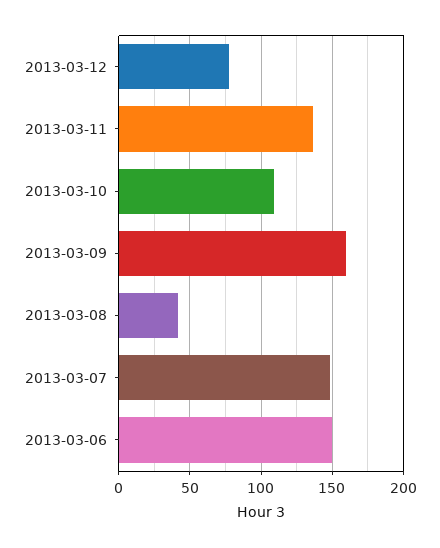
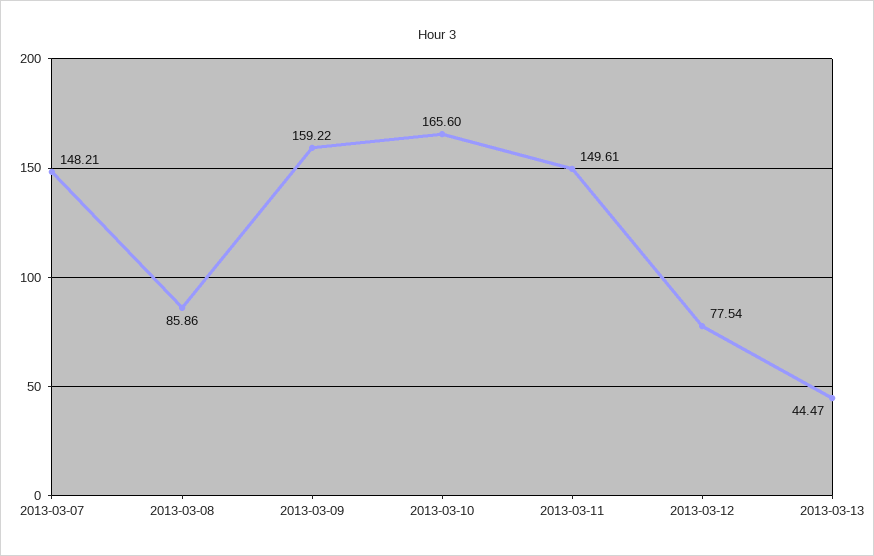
2013-03-11: 135 -> 149.61
2013-03-10: 110 -> 165.6
2013-03-08: 40 -> 85.86
2013-03-06: 150 -> none
2013-03-13: none -> 44.47

